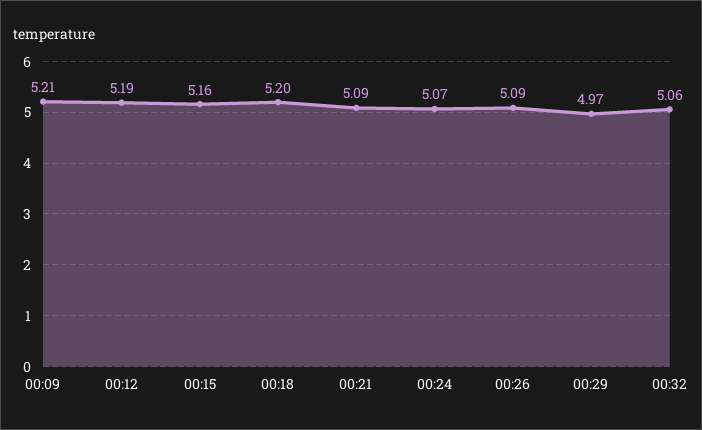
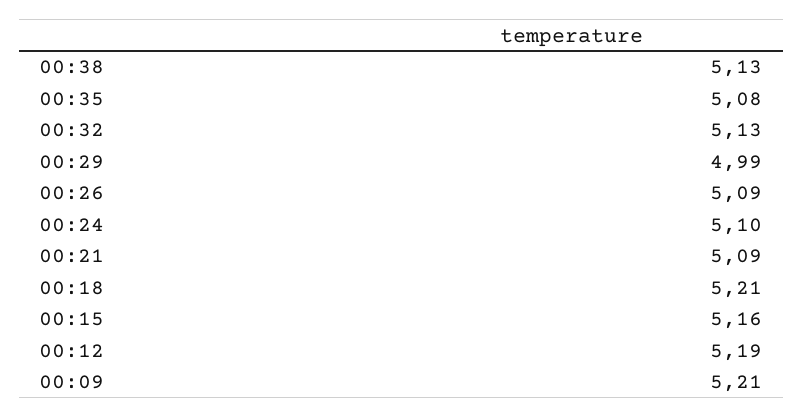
00:18: 5.2 -> 5.21
00:24: 5.07 -> 5.1
00:29: 4.97 -> 4.99
00:32: 5.06 -> 5.13
00:38: none -> 5.13
00:35: none -> 5.08

